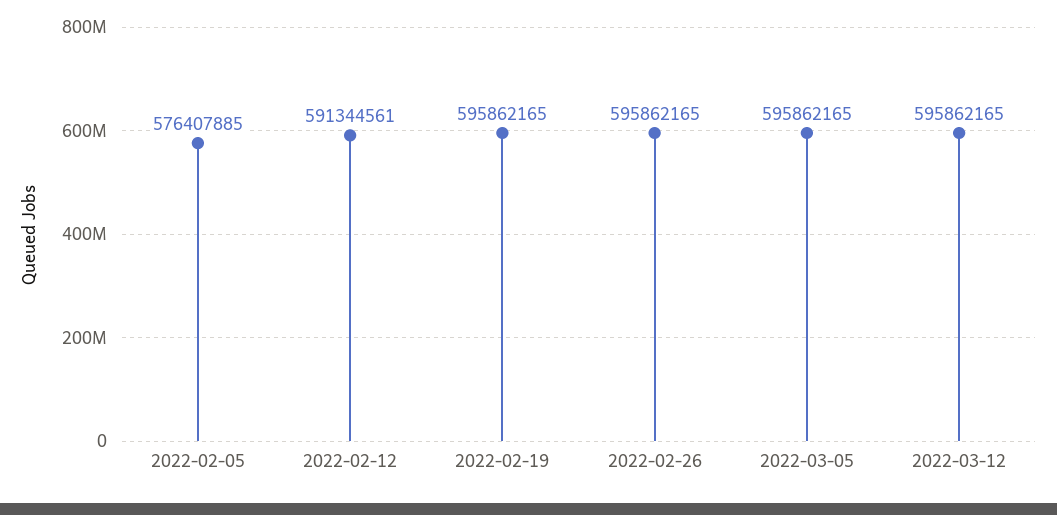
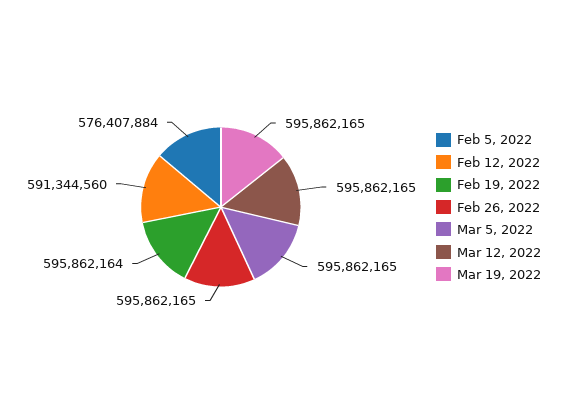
2022-02-05: 576407885 -> 576407884
2022-02-12: 591344561 -> 591344560
2022-02-19: 595862165 -> 595862164
Mar 19, 2022: none -> 595862165

